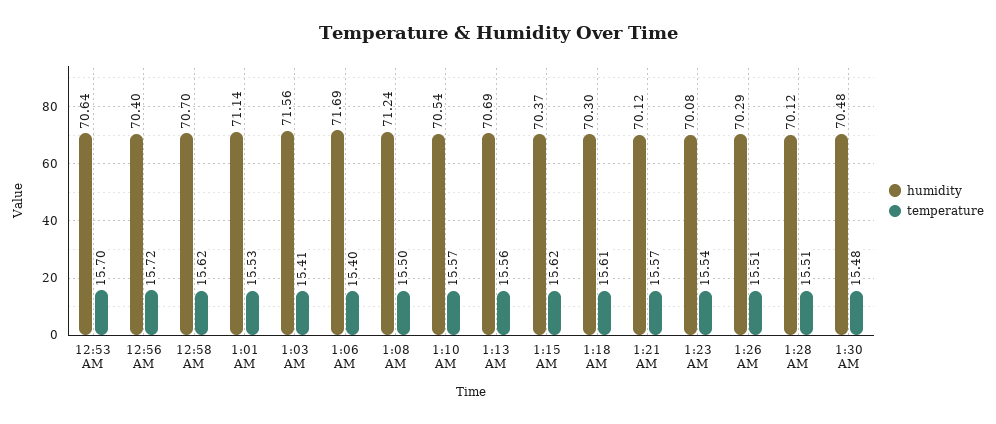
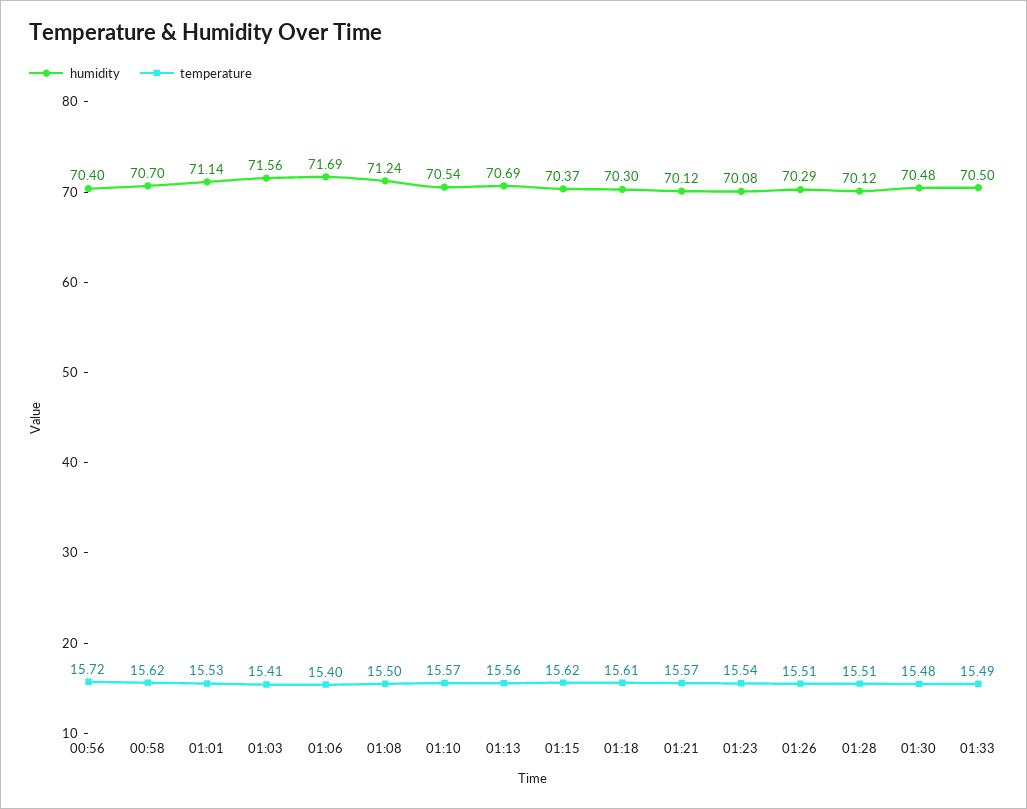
humidity, 12:53 AM: 70.64 -> none
temperature, 12:53 AM: 15.7 -> none
humidity, 01:33: none -> 70.5
temperature, 01:33: none -> 15.49

